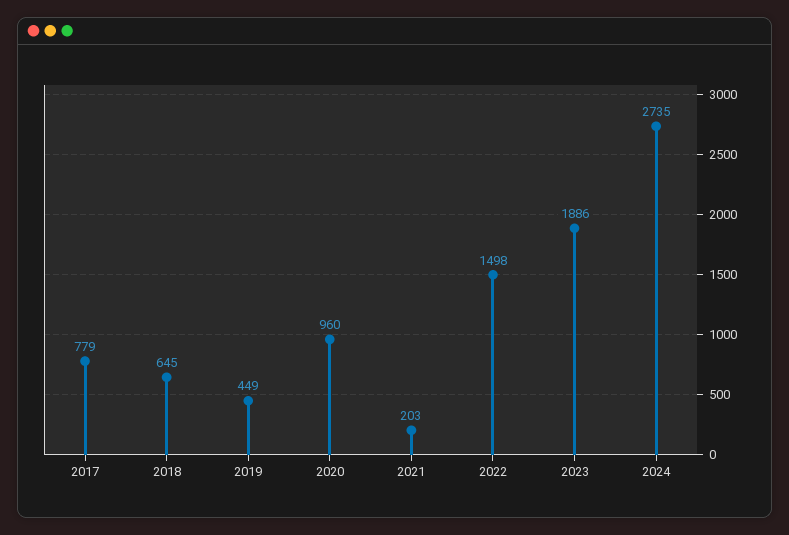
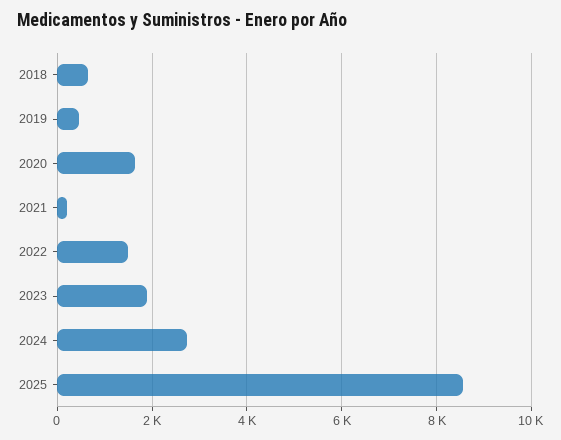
2017: 779 -> none
2020: 960 -> 1600
2025: none -> 8600

